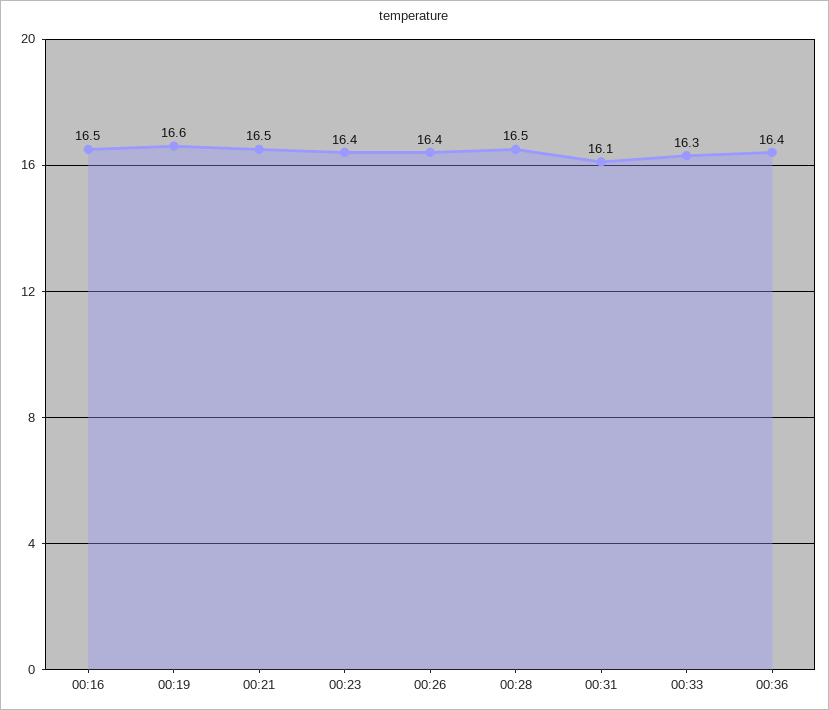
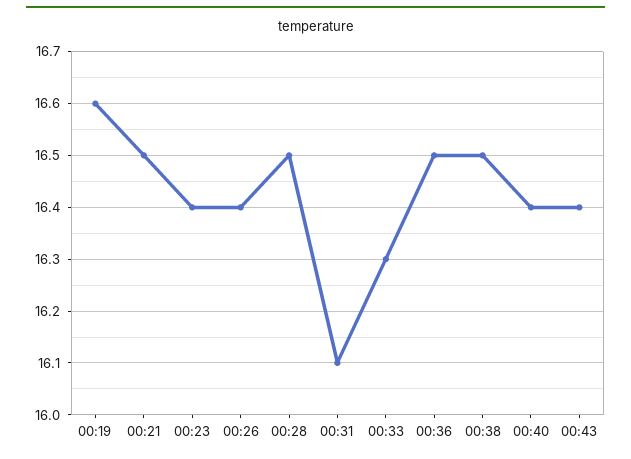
00:16: 16.5 -> none
00:36: 16.4 -> 16.5
00:38: none -> 16.5
00:40: none -> 16.4
00:43: none -> 16.4

